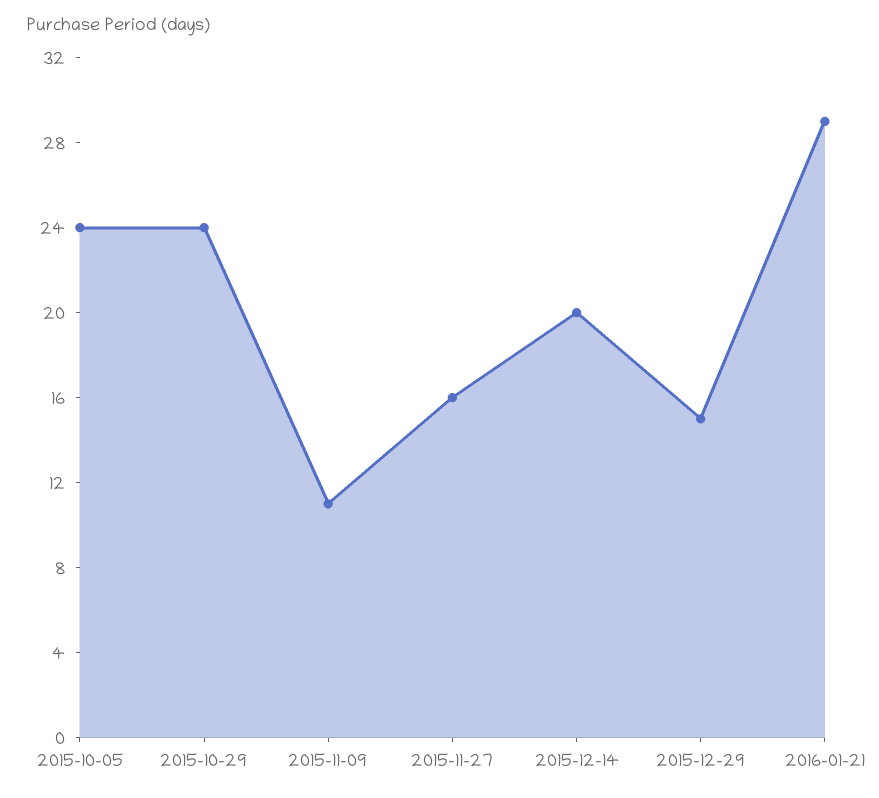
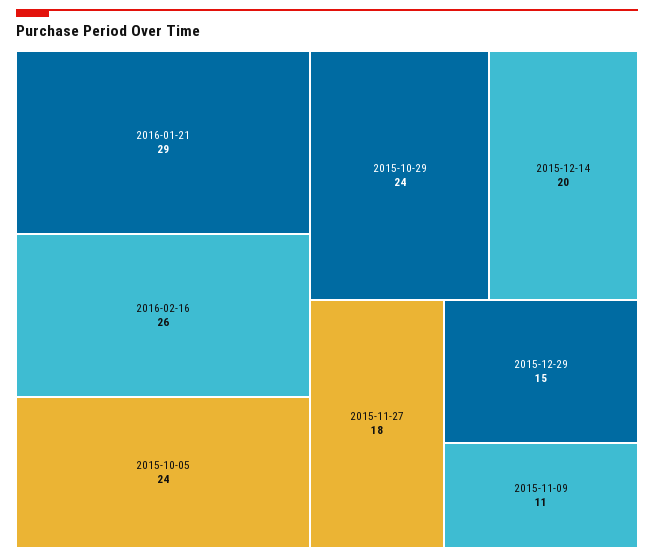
2015-11-27: 16 -> 18
2016-02-16: none -> 26

